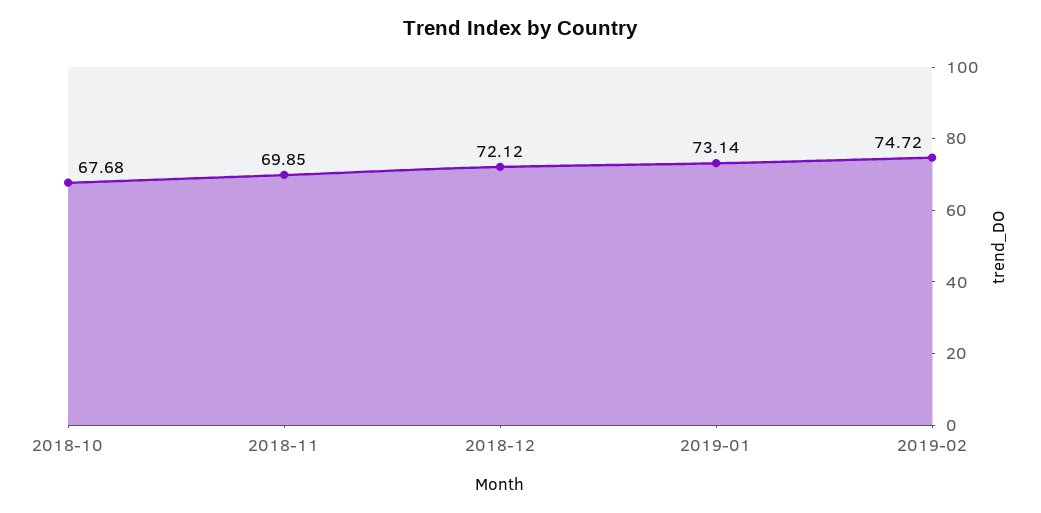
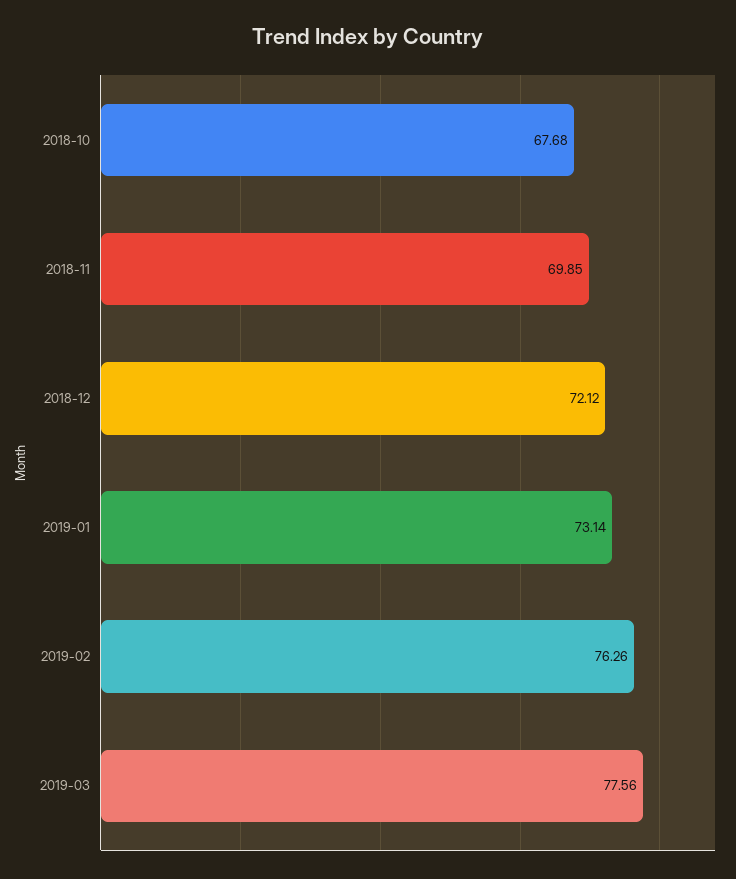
2019-02: 74.72 -> 76.26
2019-03: none -> 77.56

